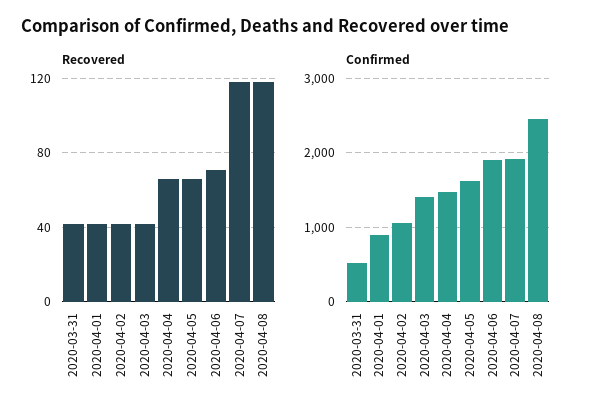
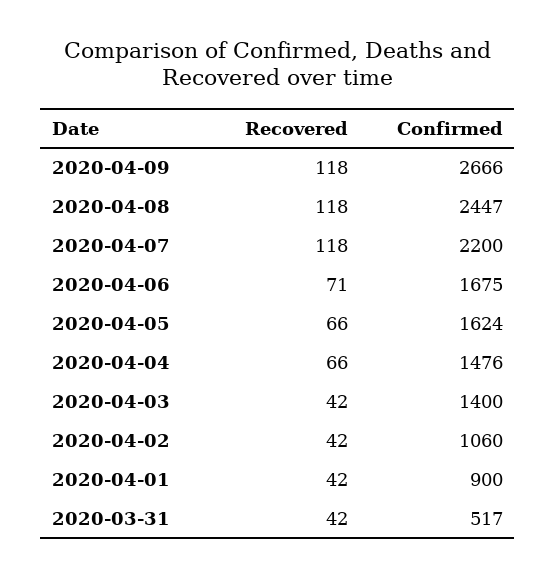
Confirmed, 2020-04-06: 1900 -> 1675
Confirmed, 2020-04-07: 1900 -> 2200
Recovered, 2020-04-09: none -> 118
Confirmed, 2020-04-09: none -> 2666

